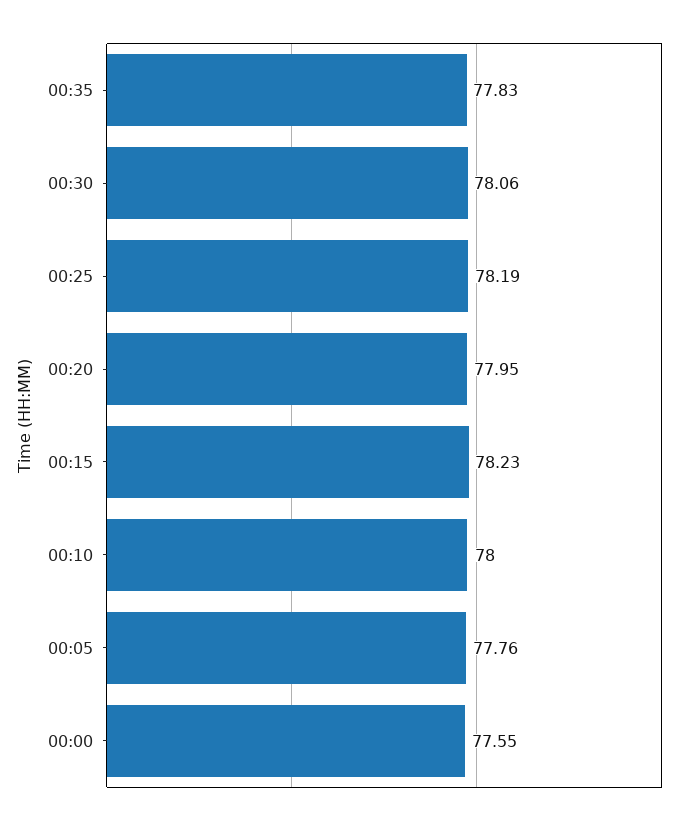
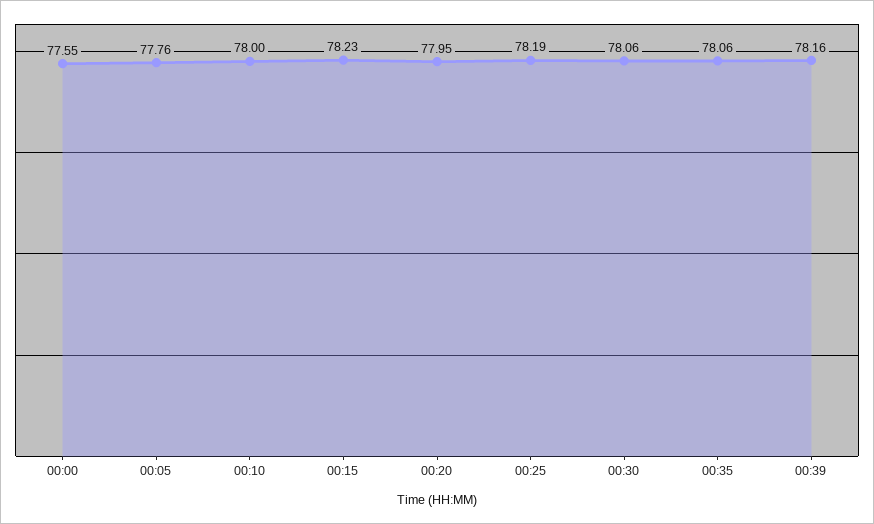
00:35: 77.83 -> 78.06
00:39: none -> 78.16

